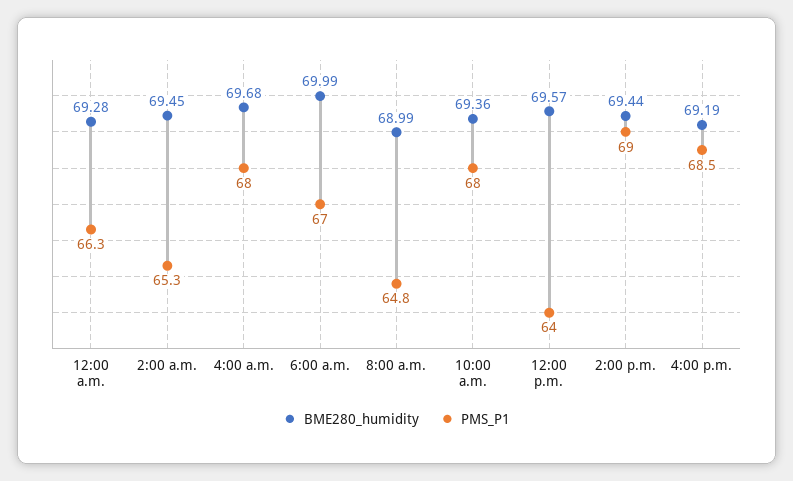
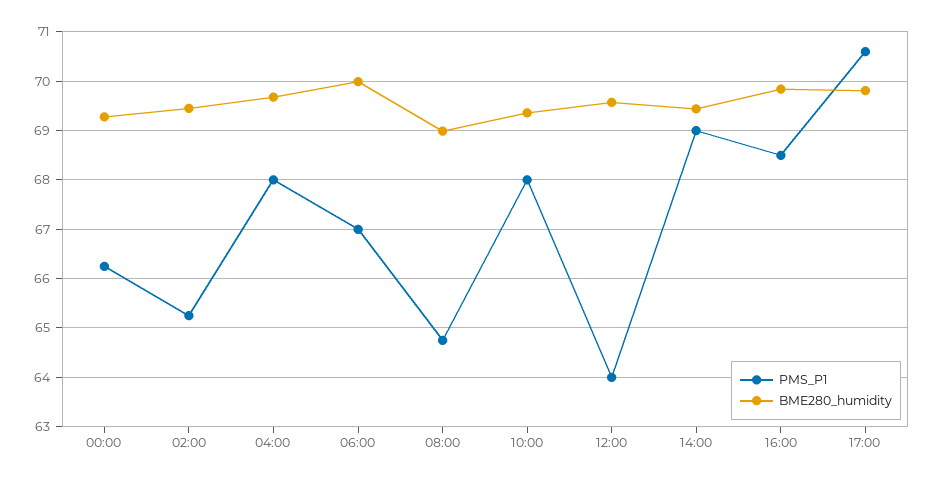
BME280_humidity, 4:00 p.m.: 69.19 -> 69.8
PMS_P1, 17:00: none -> 70.6
BME280_humidity, 17:00: none -> 69.8

